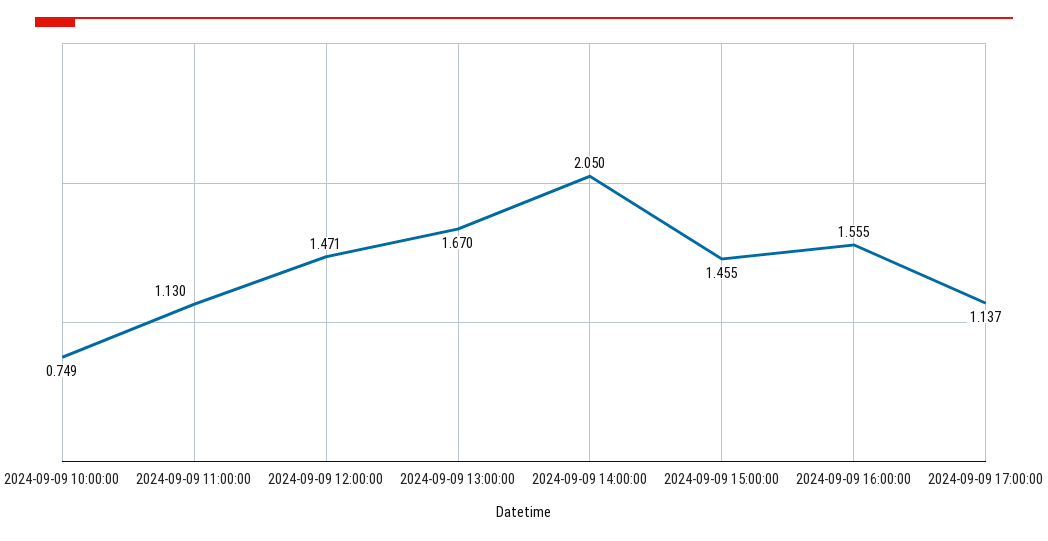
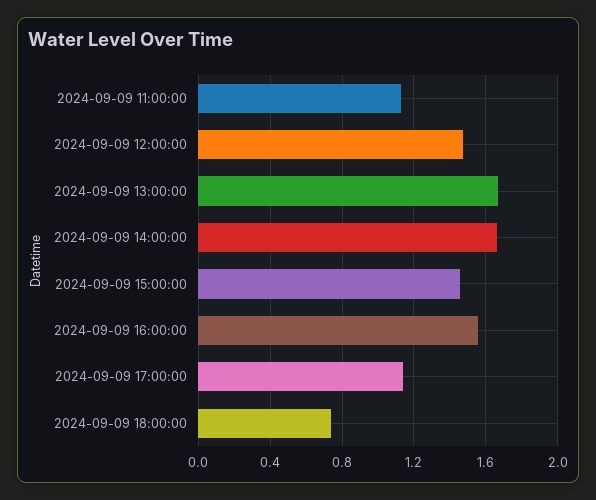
2024-09-09 10:00:00: 0.749 -> none
2024-09-09 14:00:00: 2.05 -> 1.65
2024-09-09 18:00:00: none -> 0.75

